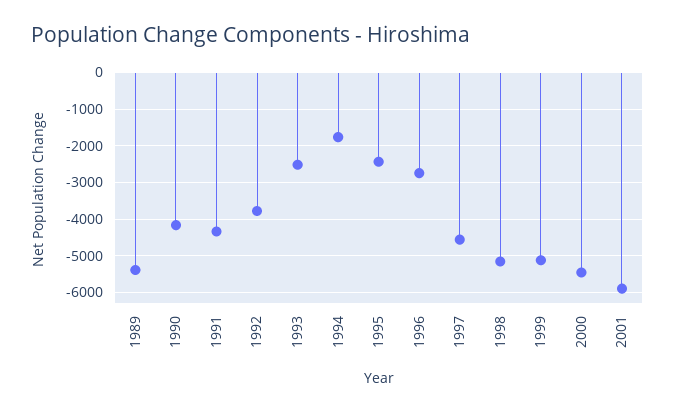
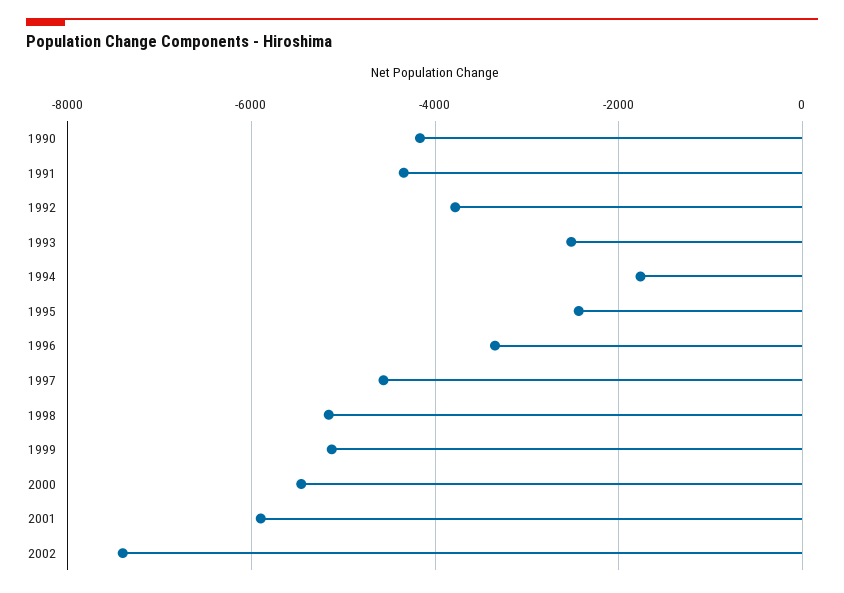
1989: -5400 -> none
1996: -2800 -> -3400
2002: none -> -7400

